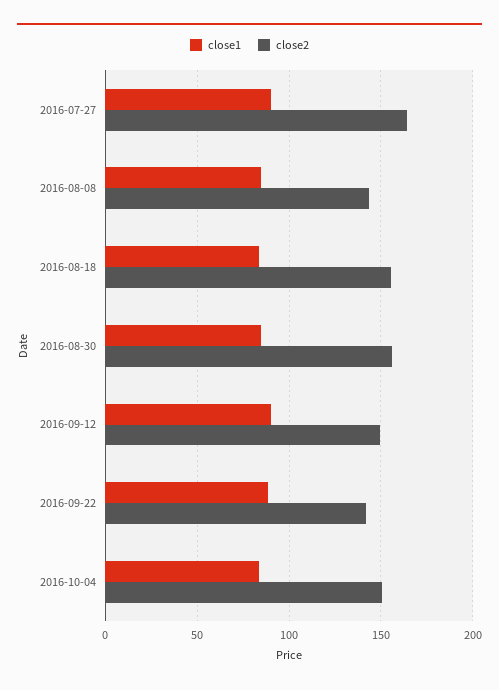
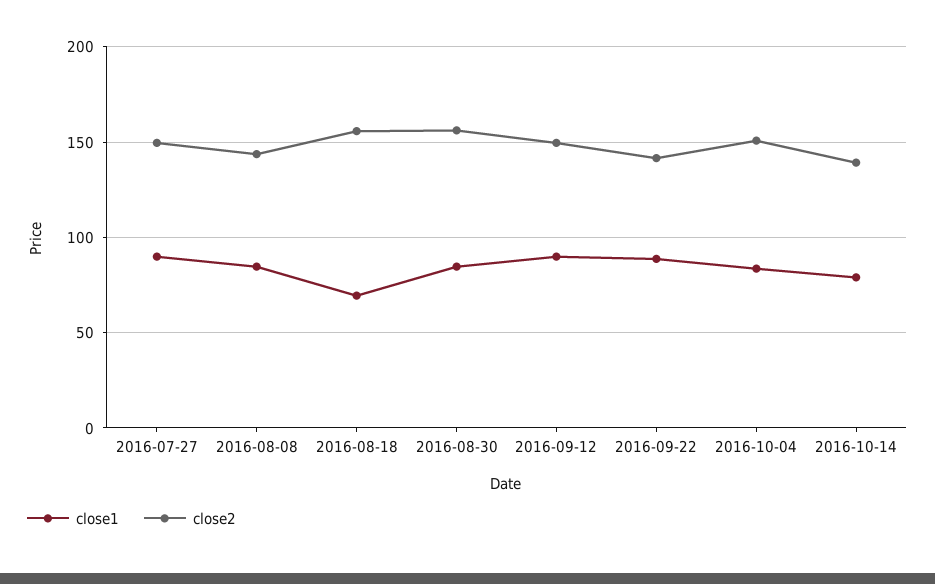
close2, 2016-07-27: 165 -> 150
close1, 2016-08-18: 85 -> 70
close1, 2016-10-14: none -> 80
close2, 2016-10-14: none -> 140

